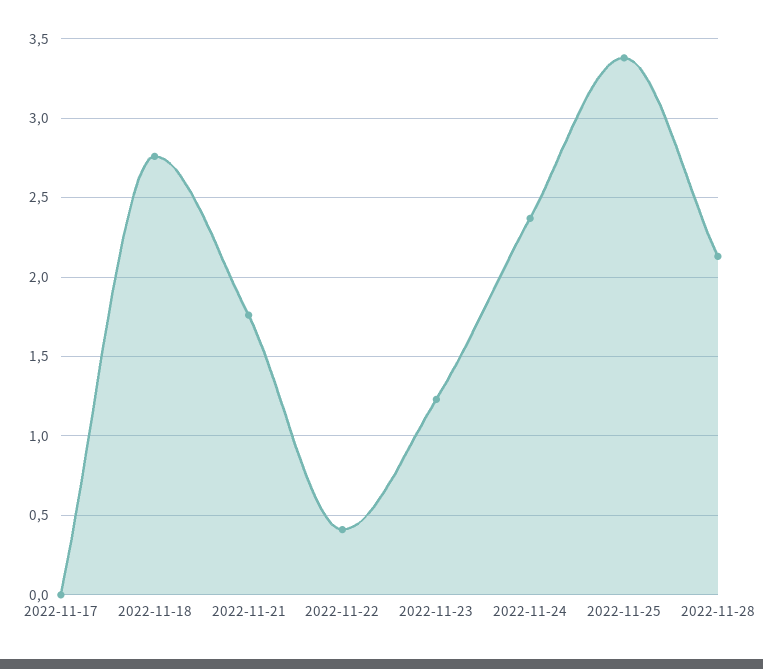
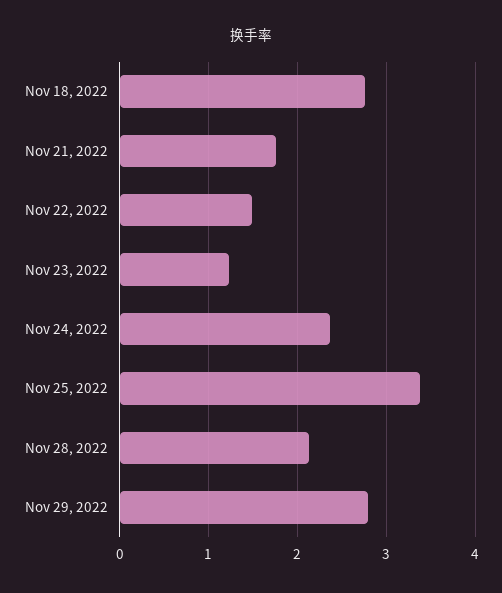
2022-11-17: 0 -> none
2022-11-22: 0.4 -> 1.5
Nov 29, 2022: none -> 2.8

